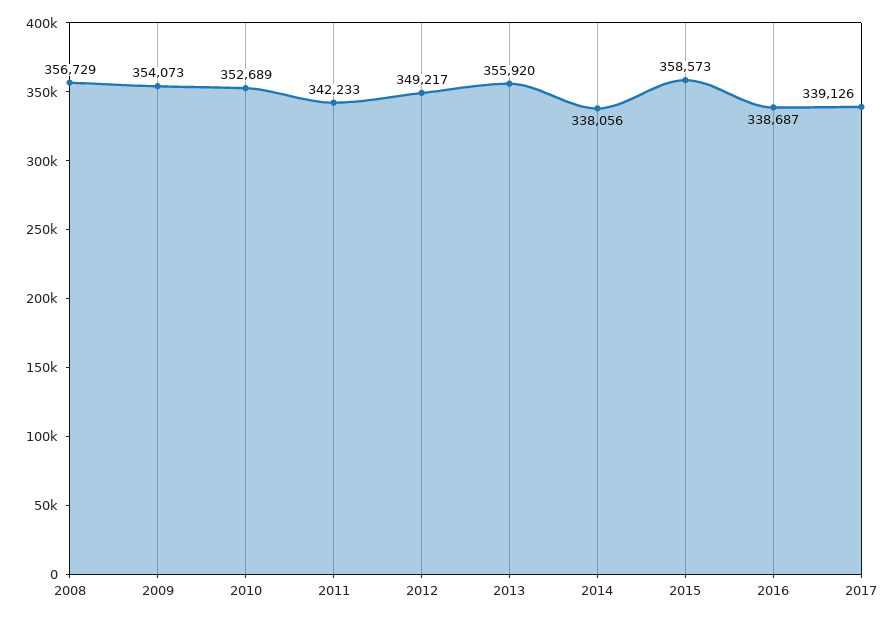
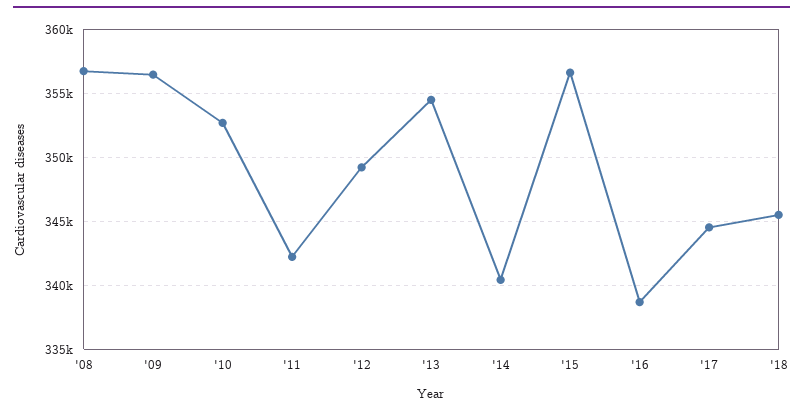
2009: 354073 -> 356500
2013: 355920 -> 354500
2014: 338056 -> 340500
2015: 358573 -> 356500
2017: 339126 -> 344500
'18: none -> 345500

